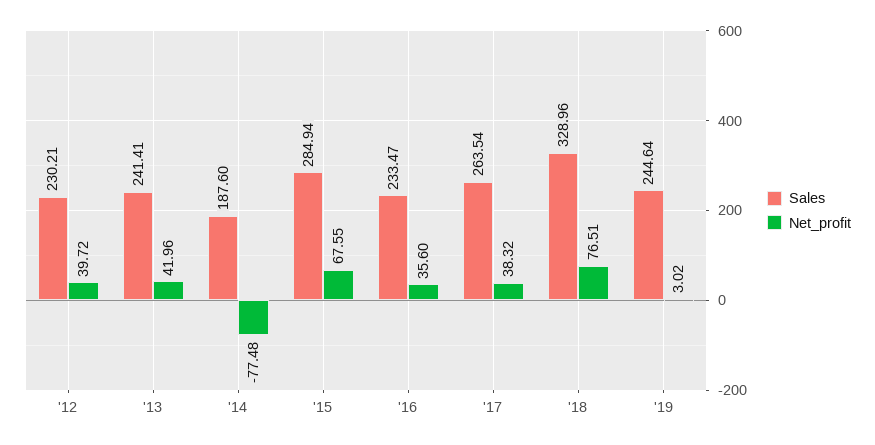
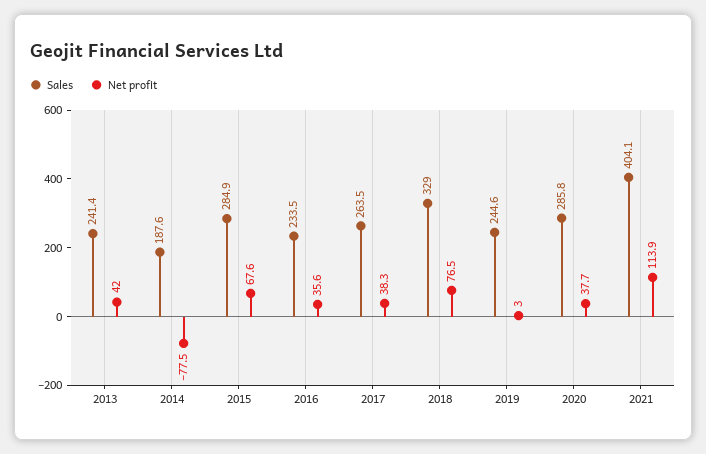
Sales, '12: 230.21 -> none
Net_profit, '12: 39.72 -> none
Sales, 2020: none -> 285.8
Net_profit, 2020: none -> 37.7
Sales, 2021: none -> 404.1
Net_profit, 2021: none -> 113.9

